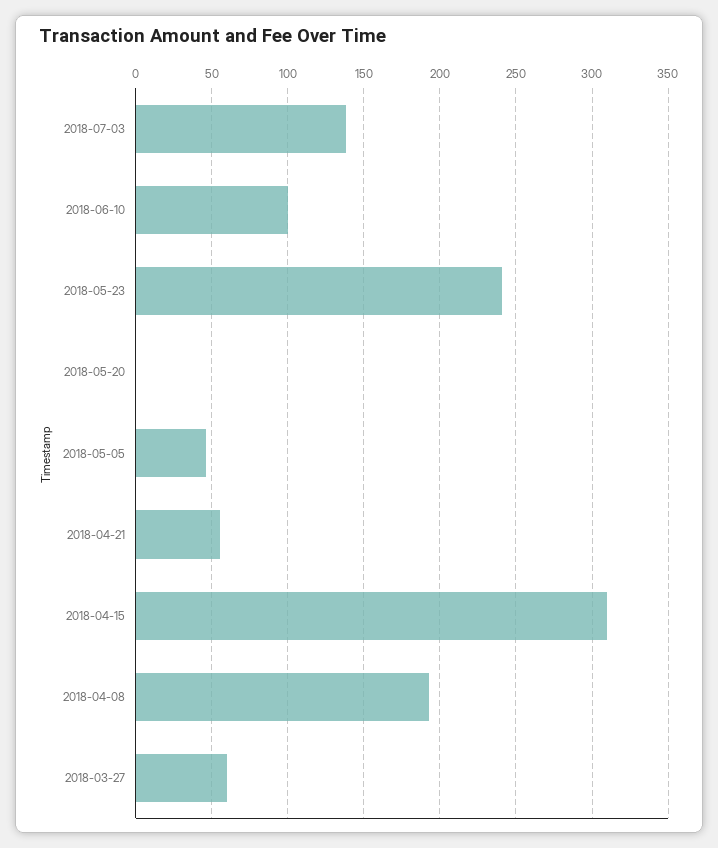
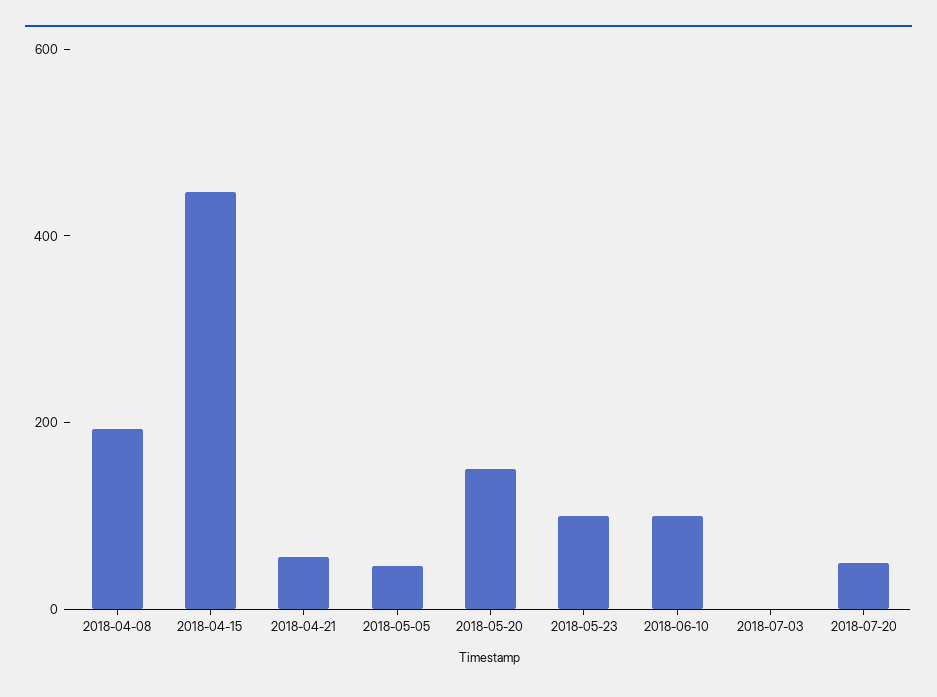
2018-07-03: 140 -> 0
2018-05-23: 240 -> 100
2018-05-20: 0 -> 150
2018-04-15: 310 -> 450
2018-03-27: 60 -> none
2018-07-20: none -> 50

